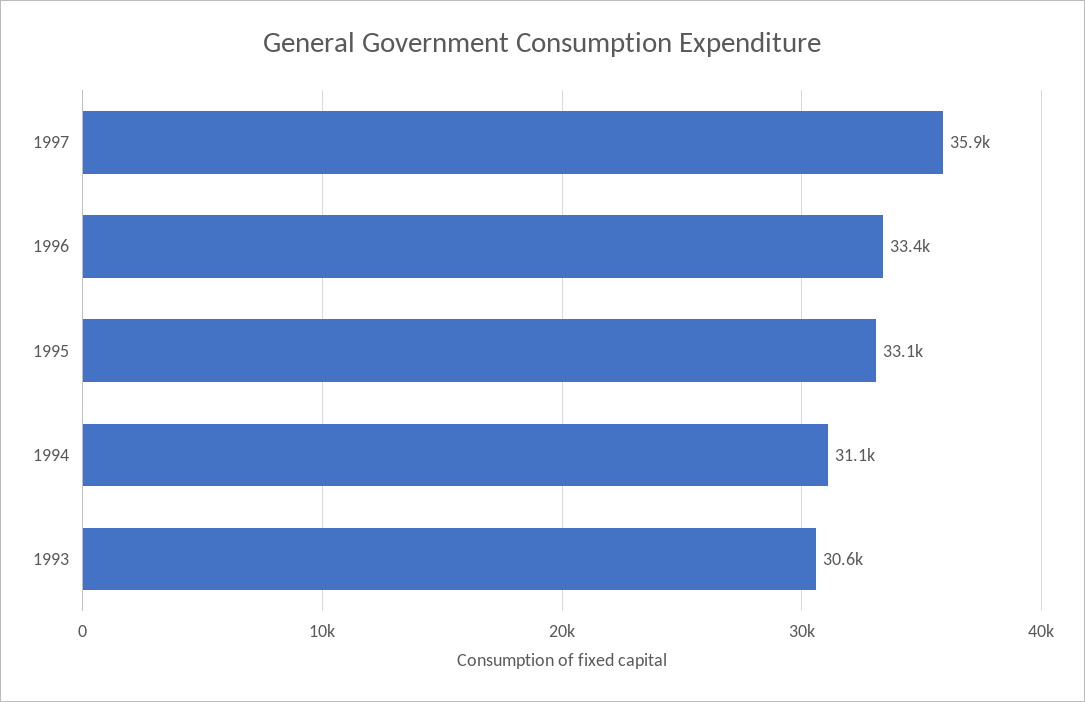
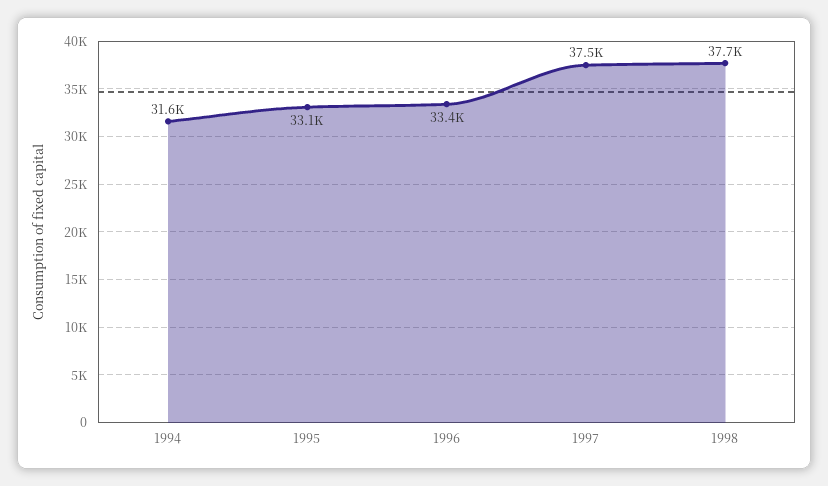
1997: 35900 -> 37500
1994: 31100 -> 31600
1993: 30600 -> none
1998: none -> 37700

